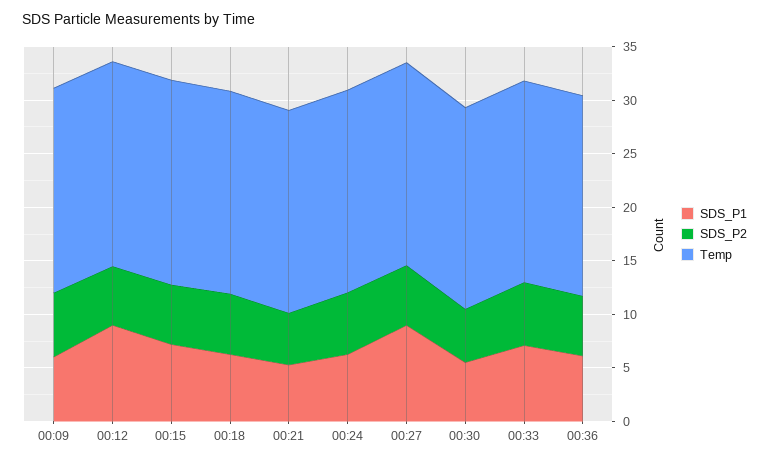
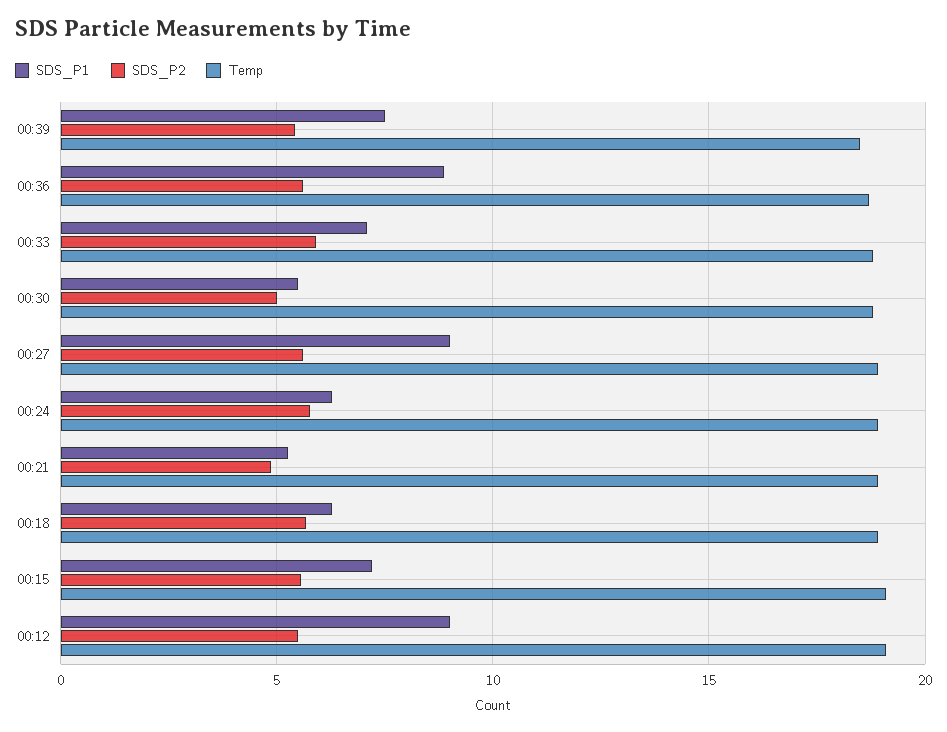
SDS_P1, 00:09: 6 -> none
SDS_P2, 00:09: 6 -> none
Temp, 00:09: 19 -> none
SDS_P1, 00:36: 6 -> 9
SDS_P1, 00:39: none -> 7.5
SDS_P2, 00:39: none -> 5.5
Temp, 00:39: none -> 18.5

